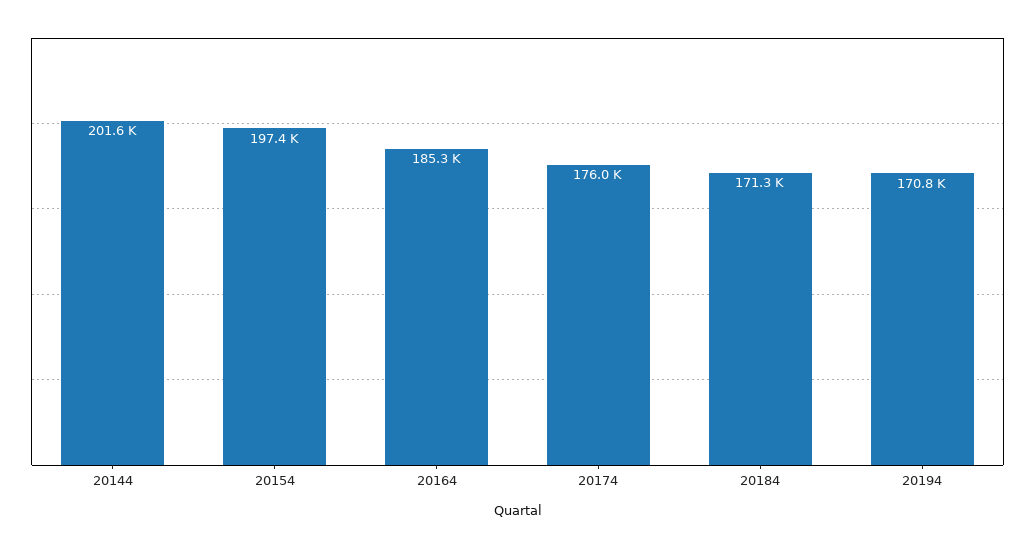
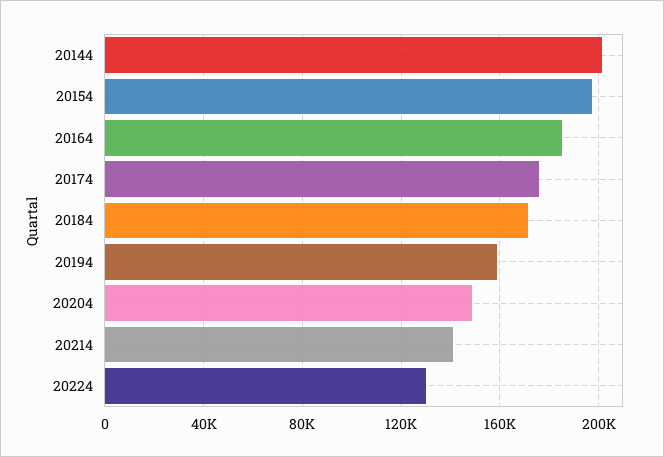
20194: 170800 -> 160000
20204: none -> 150000
20214: none -> 140000
20224: none -> 130000

